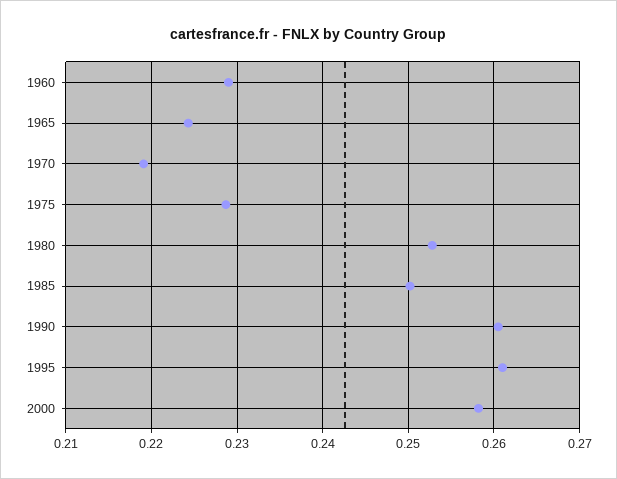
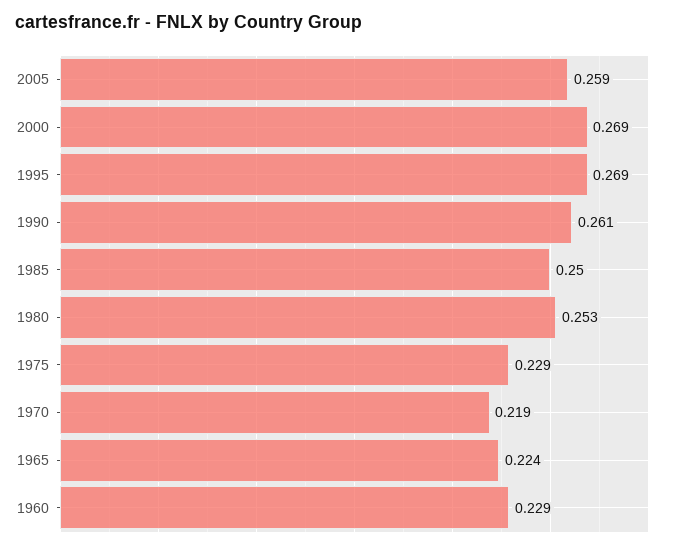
1995: 0.261 -> 0.269
2000: 0.258 -> 0.269
2005: none -> 0.259

